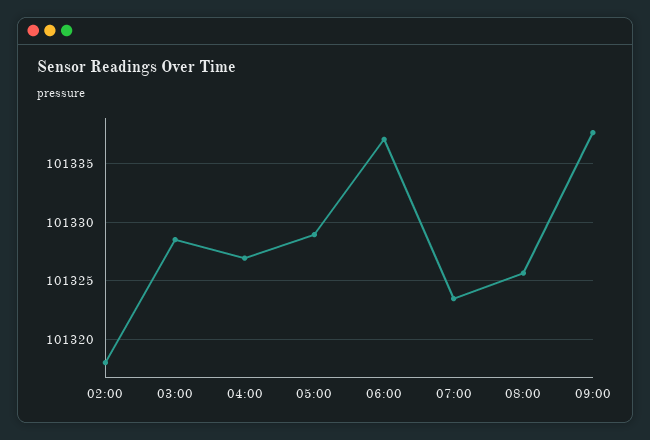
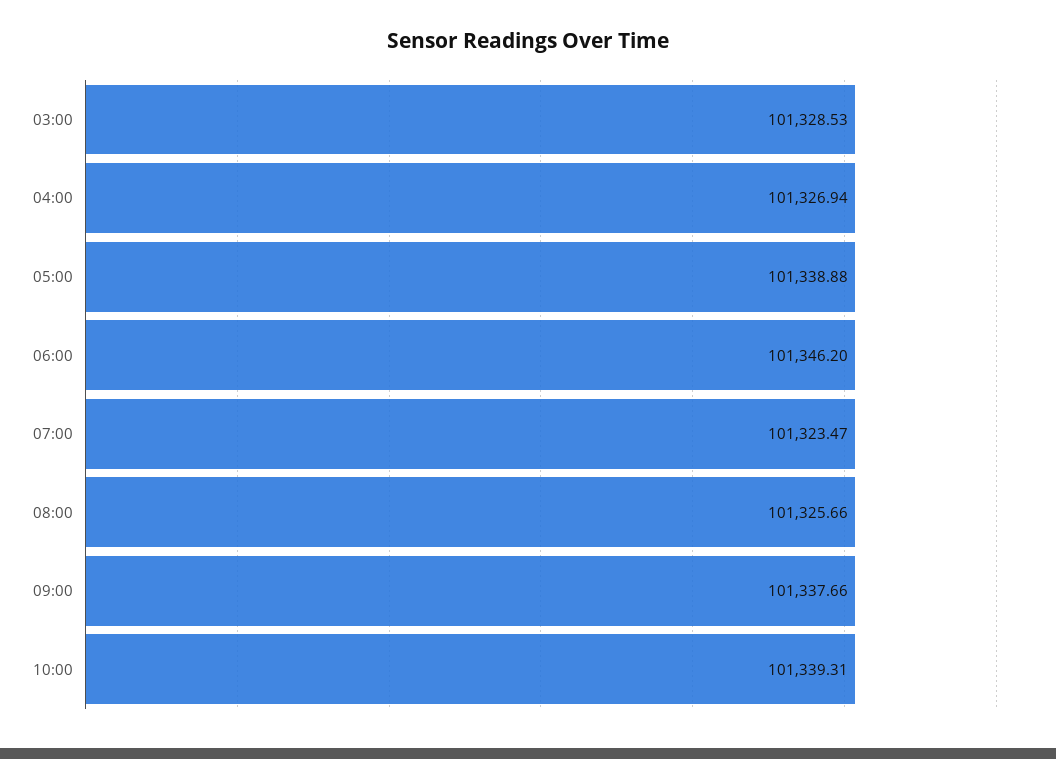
02:00: 101318 -> none
05:00: 101329 -> 101338.88
06:00: 101337 -> 101346.2
10:00: none -> 101339.31

